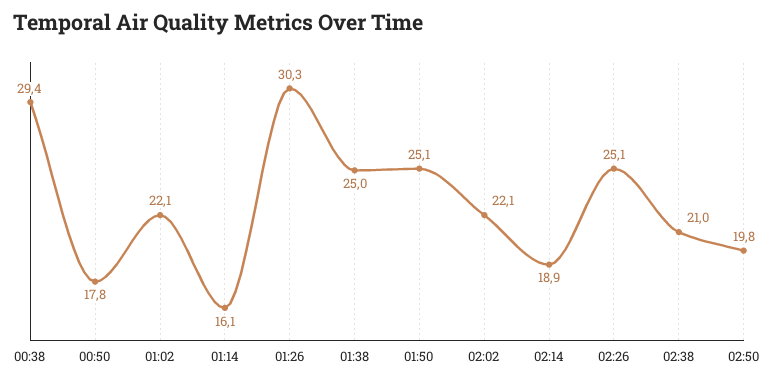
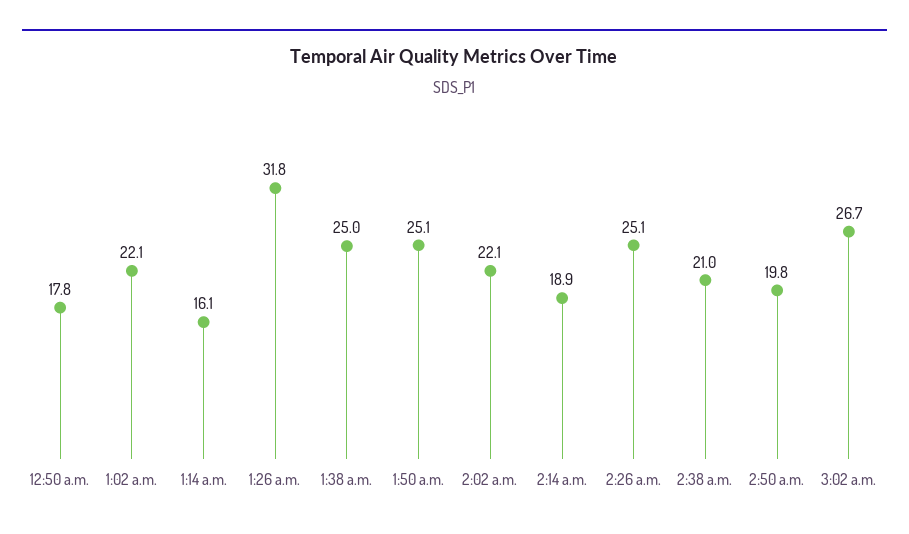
00:38: 29.4 -> none
01:26: 30.3 -> 31.8
3:02 a.m.: none -> 26.7

